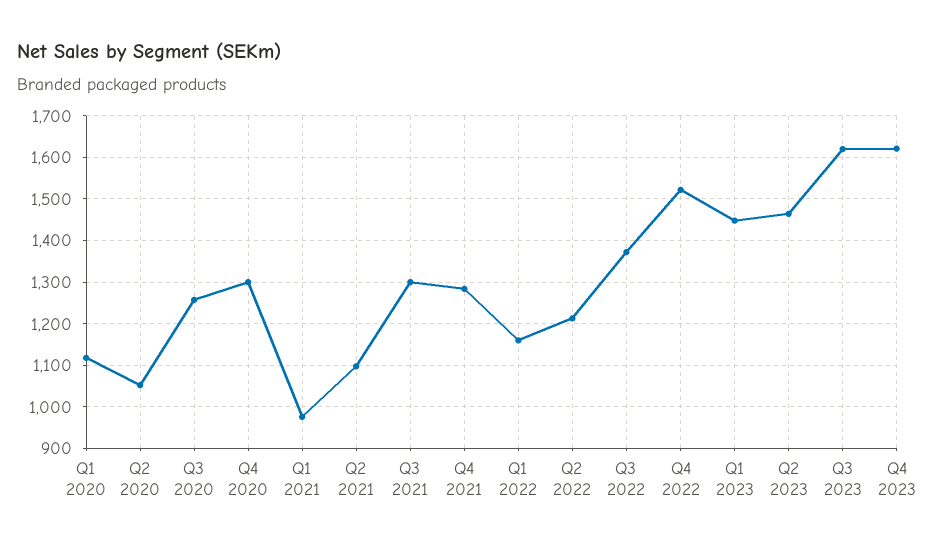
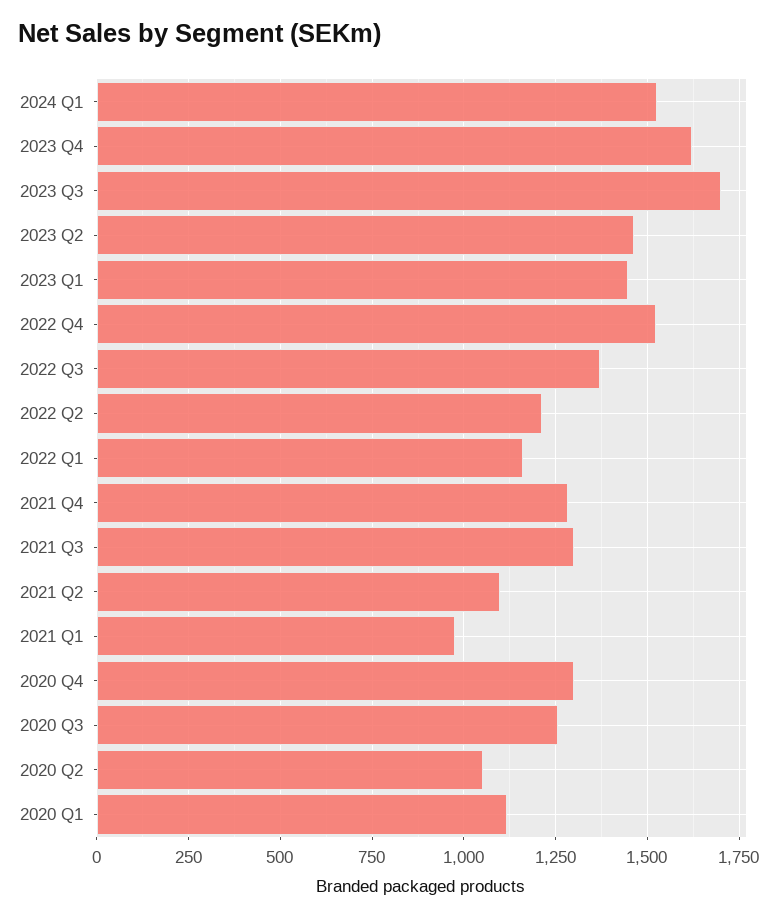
Q3 2023: 1620 -> 1700
2024 Q1: none -> 1525

